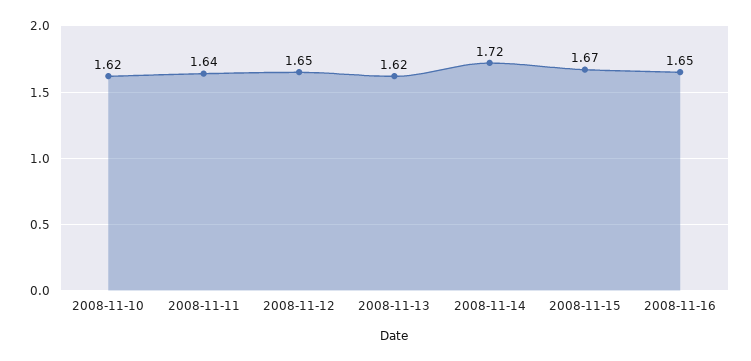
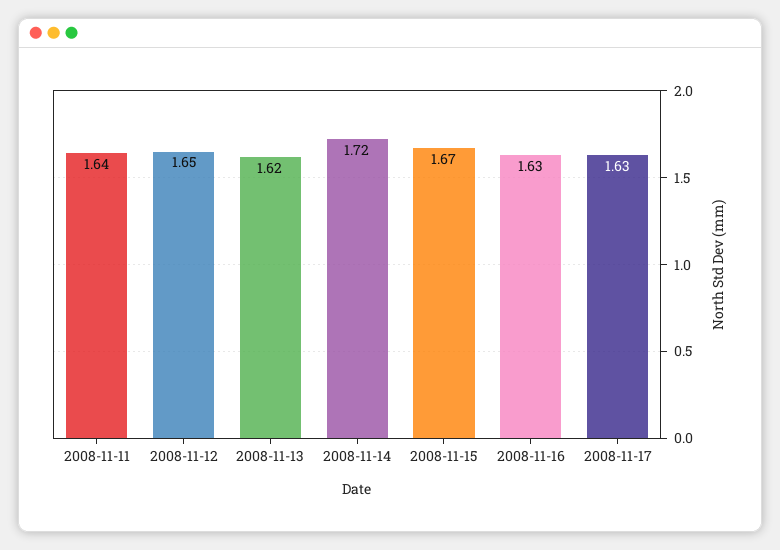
2008-11-10: 1.62 -> none
2008-11-16: 1.65 -> 1.63
2008-11-17: none -> 1.63

